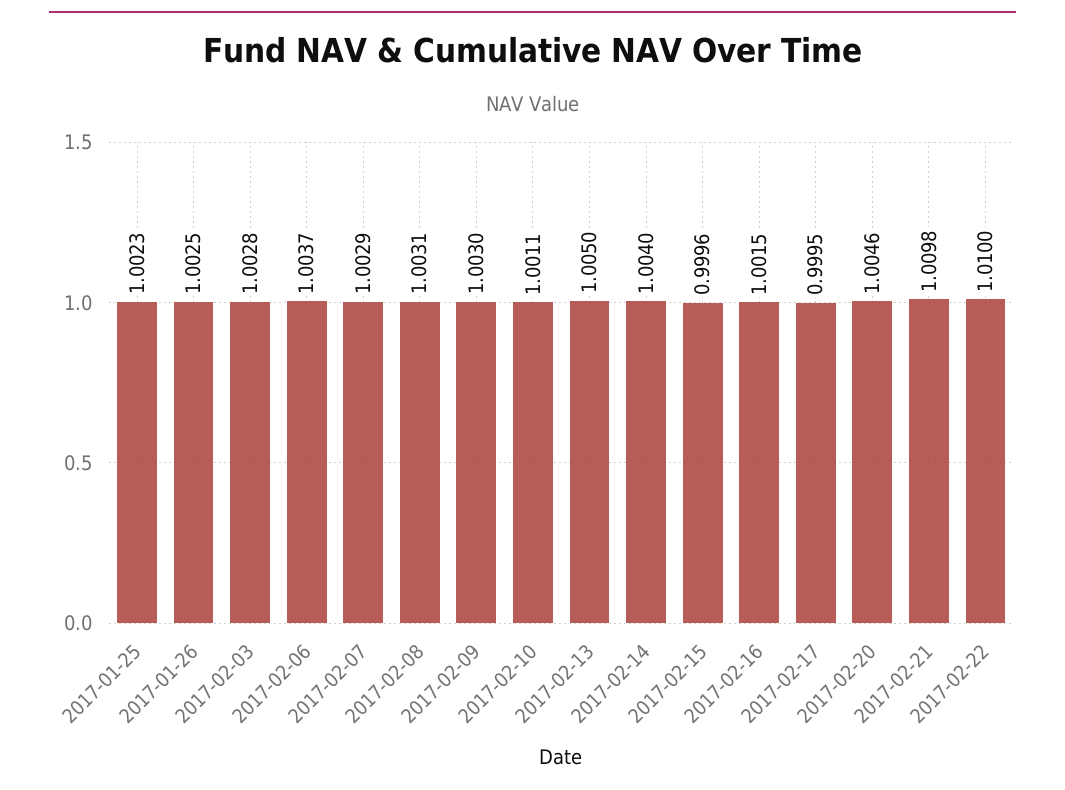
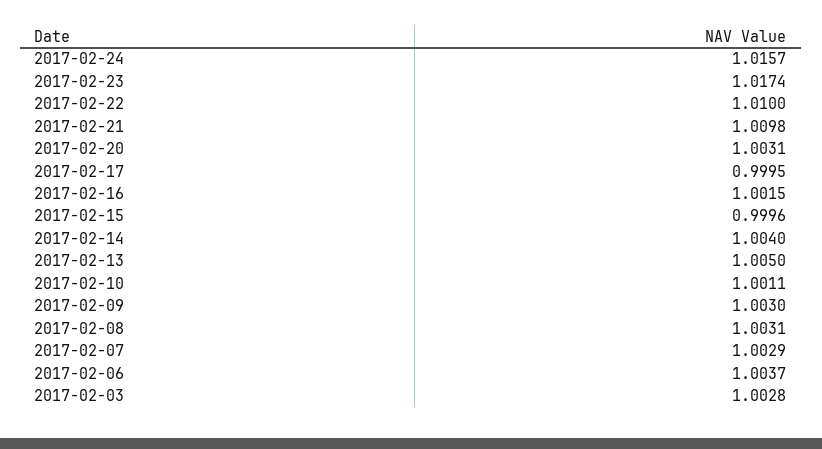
2017-01-25: 1.0023 -> none
2017-01-26: 1.0025 -> none
2017-02-20: 1.0046 -> 1.0031
2017-02-24: none -> 1.0157
2017-02-23: none -> 1.0174

